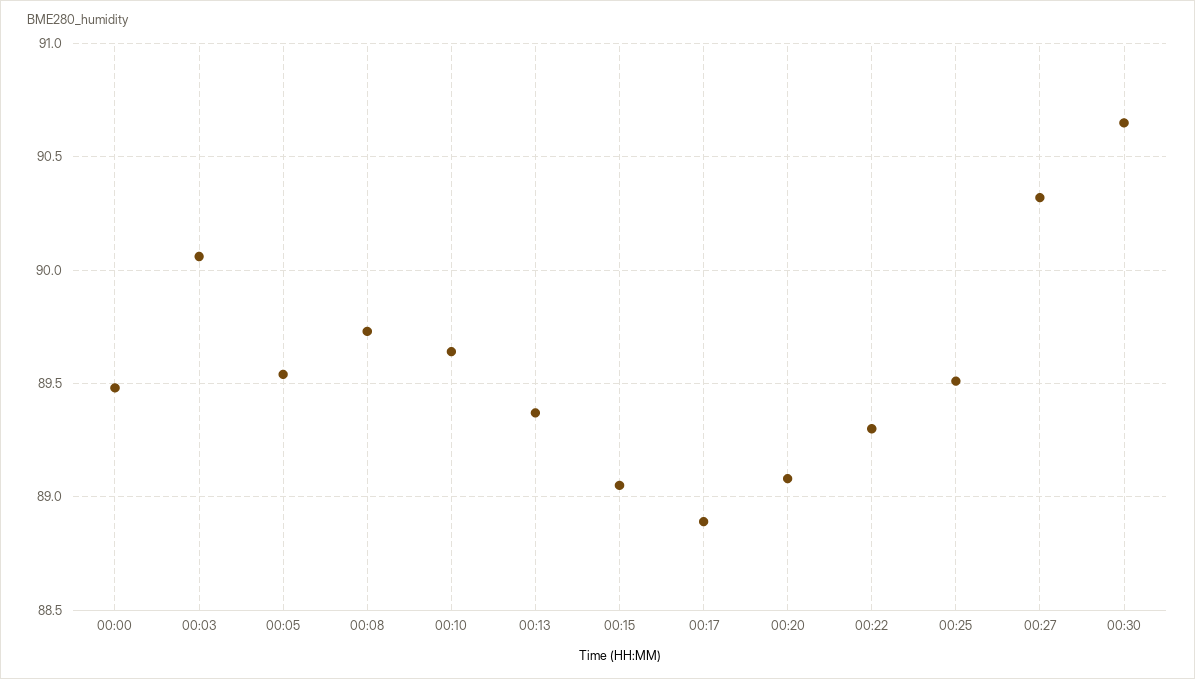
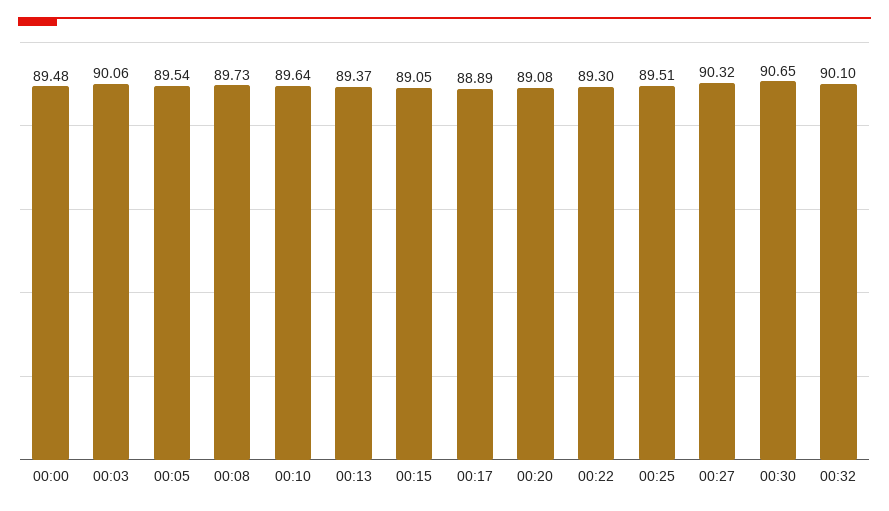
00:32: none -> 90.1

